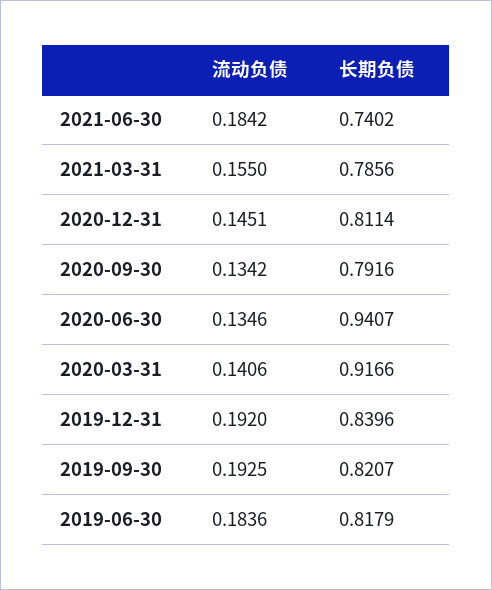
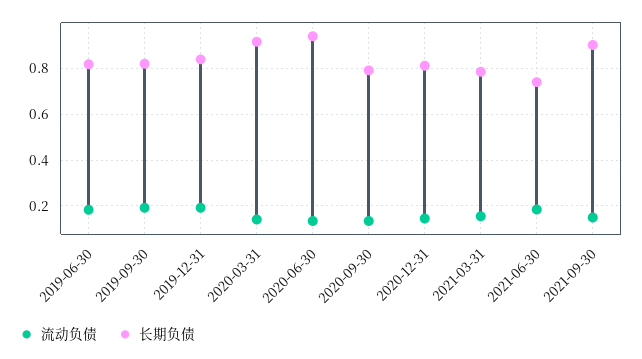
流动负债, 2021-09-30: none -> 0.15
长期负债, 2021-09-30: none -> 0.9

